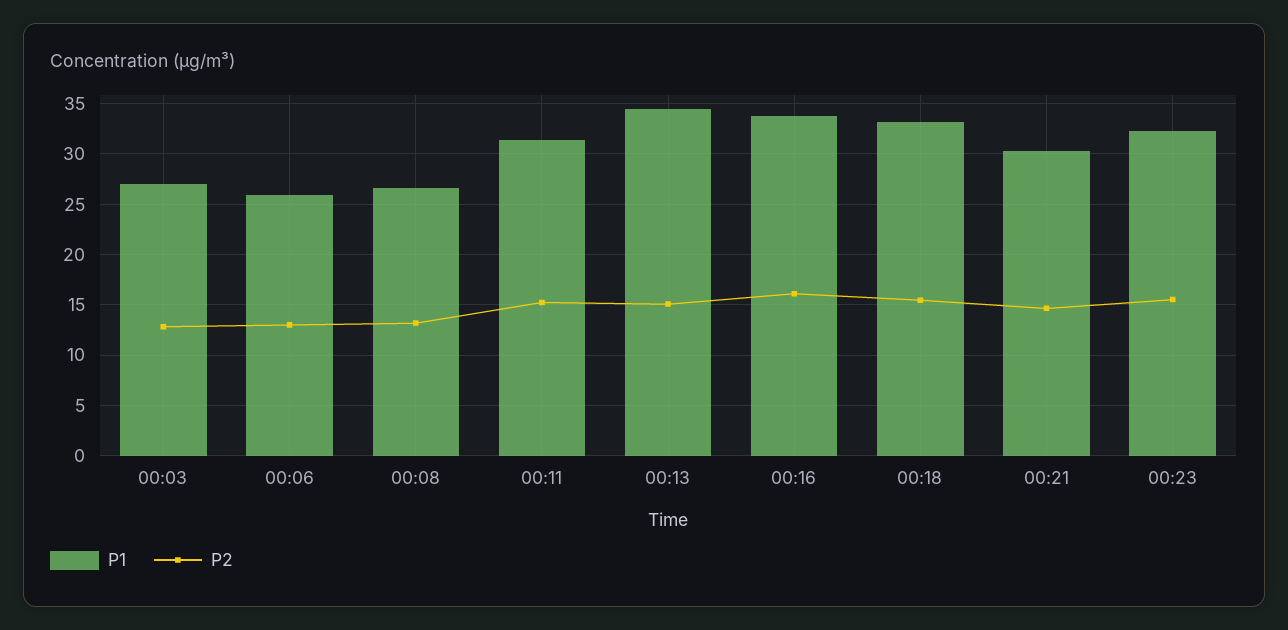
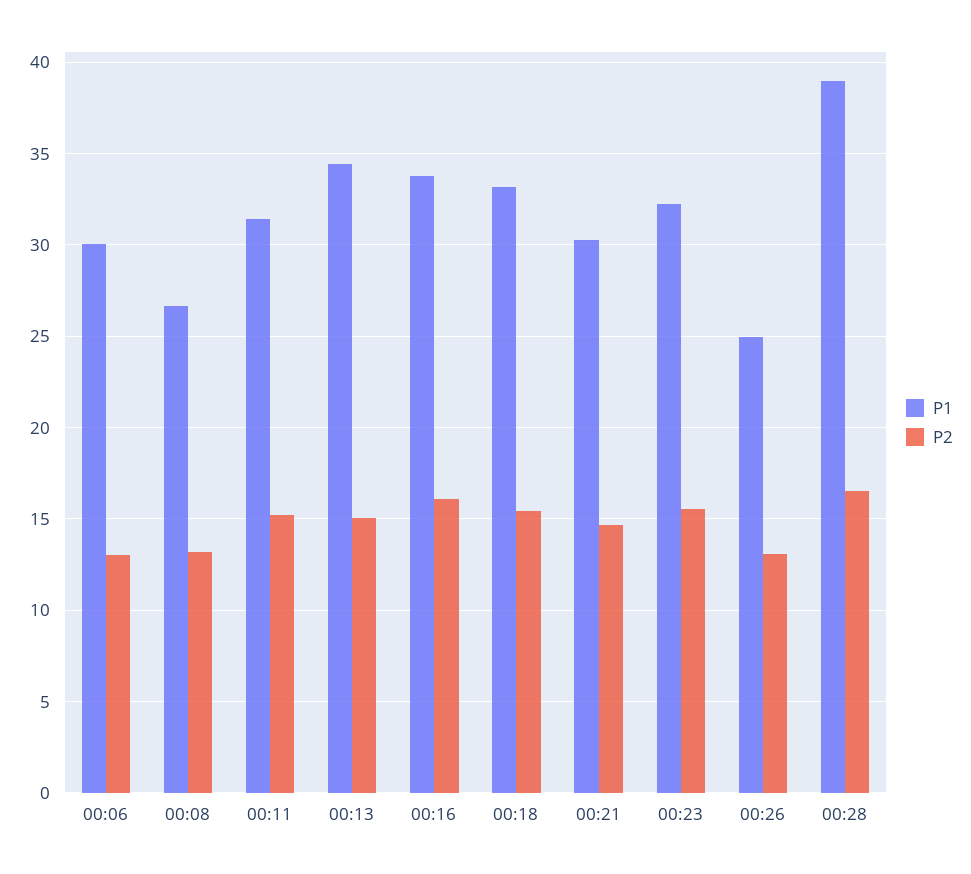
P1, 00:03: 27 -> none
P2, 00:03: 13 -> none
P1, 00:06: 26 -> 30
P1, 00:26: none -> 25
P2, 00:26: none -> 13
P1, 00:28: none -> 39
P2, 00:28: none -> 16.5

